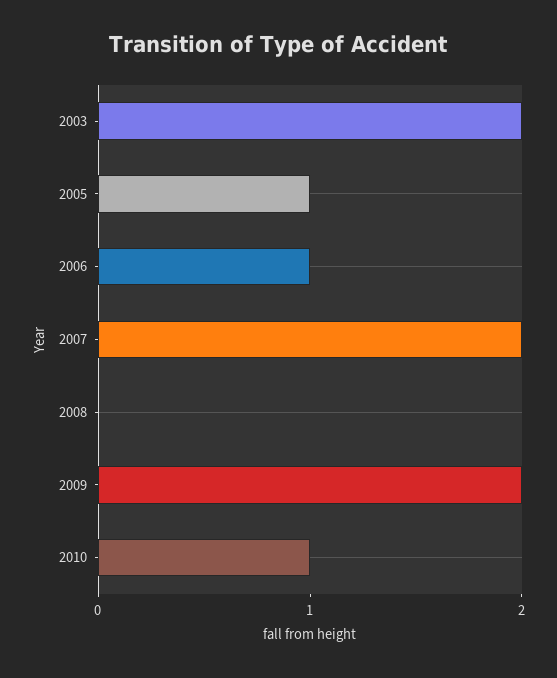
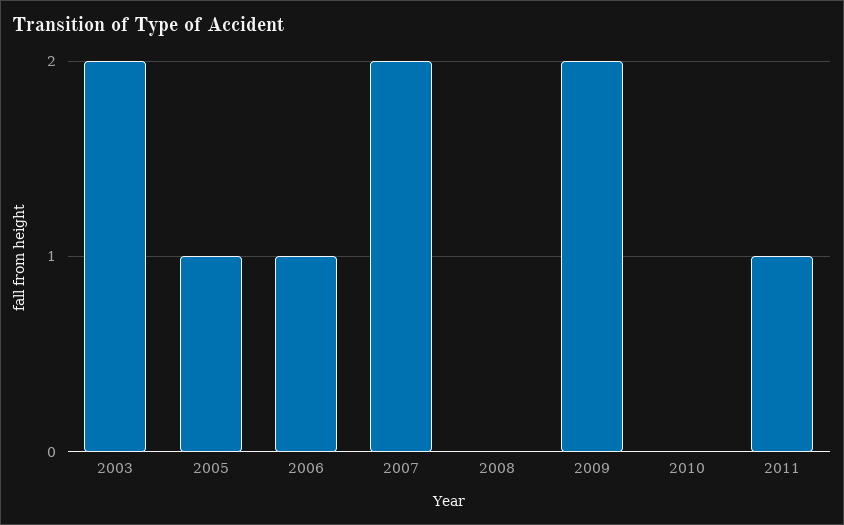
2010: 1 -> 0
2011: none -> 1

